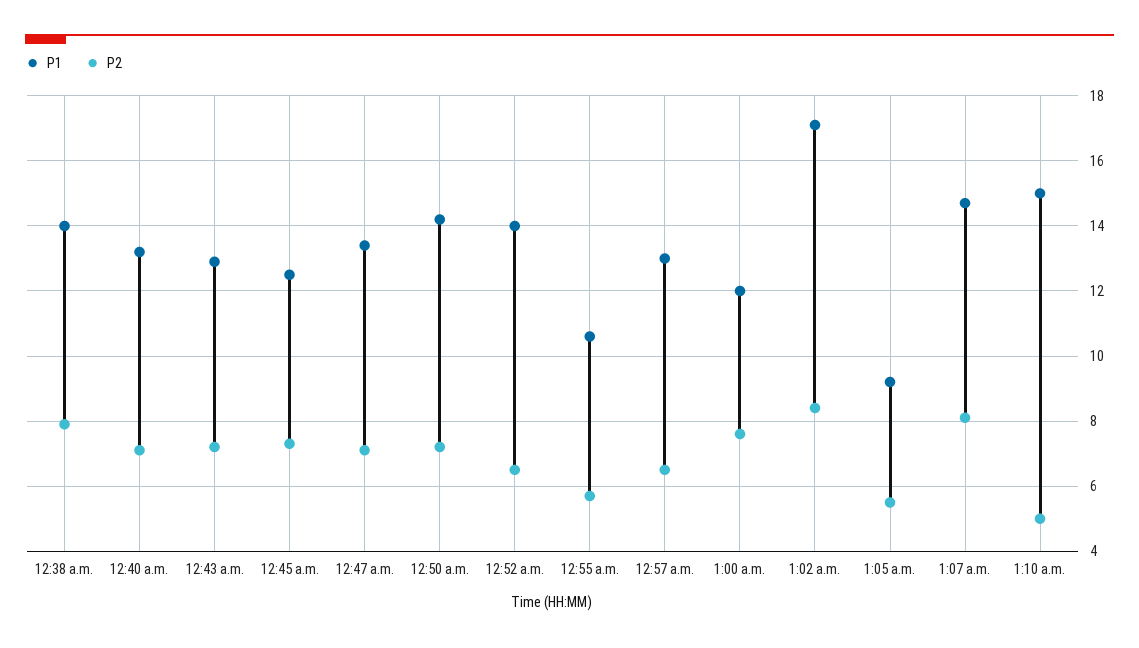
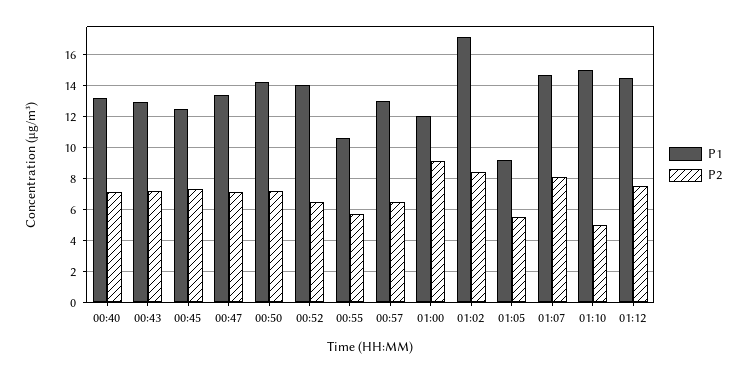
P1, 12:38 a.m.: 14 -> none
P2, 12:38 a.m.: 8 -> none
P2, 1:00 a.m.: 7.5 -> 9
P1, 01:12: none -> 14.5
P2, 01:12: none -> 7.5

